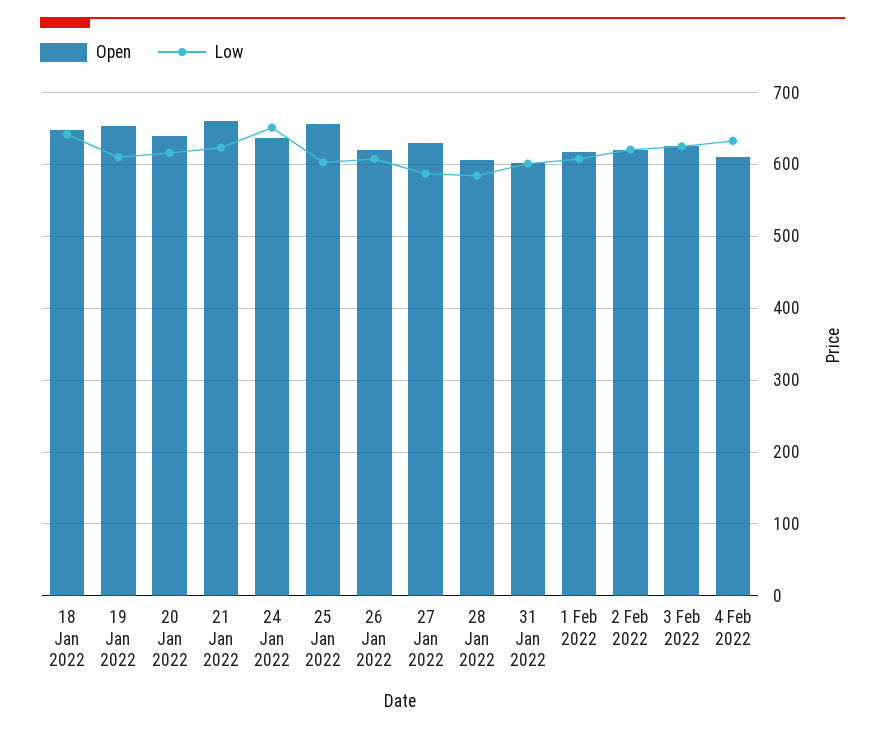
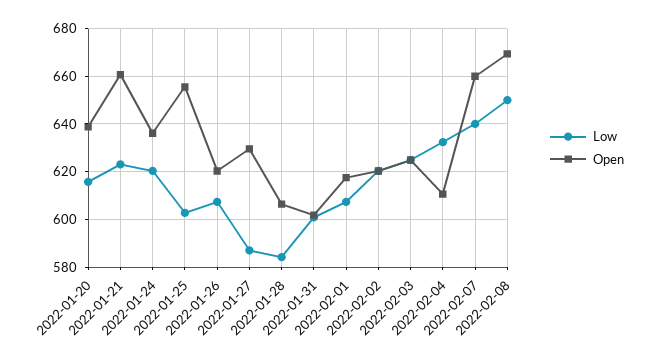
Open, 18 Jan 2022: 650 -> none
Low, 18 Jan 2022: 640 -> none
Open, 19 Jan 2022: 650 -> none
Low, 19 Jan 2022: 610 -> none
Low, 24 Jan 2022: 650 -> 620
Low, 2022-02-07: none -> 640
Open, 2022-02-07: none -> 660
Low, 2022-02-08: none -> 650
Open, 2022-02-08: none -> 670

